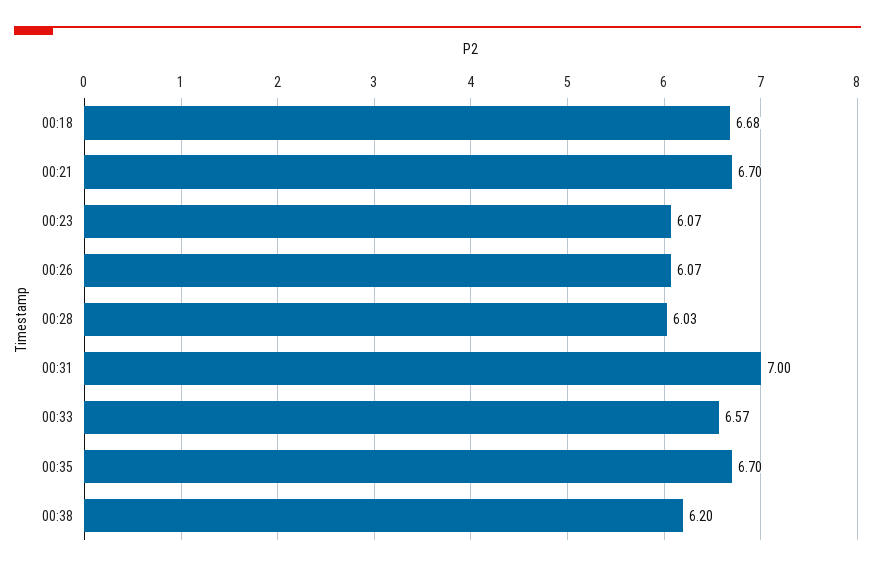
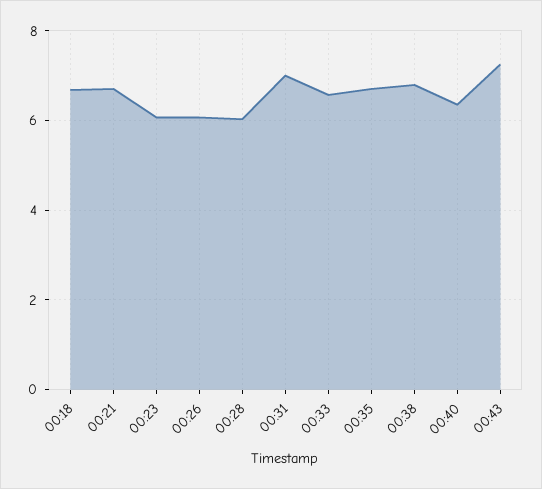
00:38: 6.2 -> 6.8
00:40: none -> 6.4
00:43: none -> 7.2

